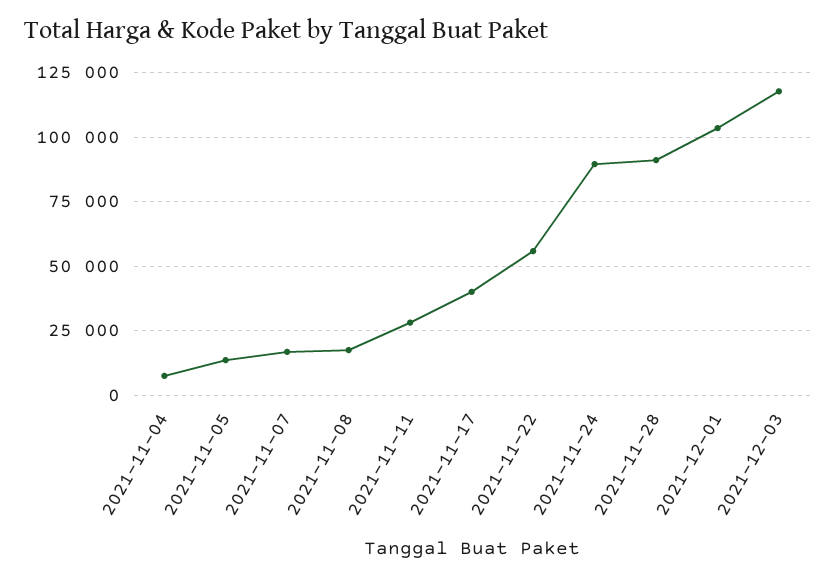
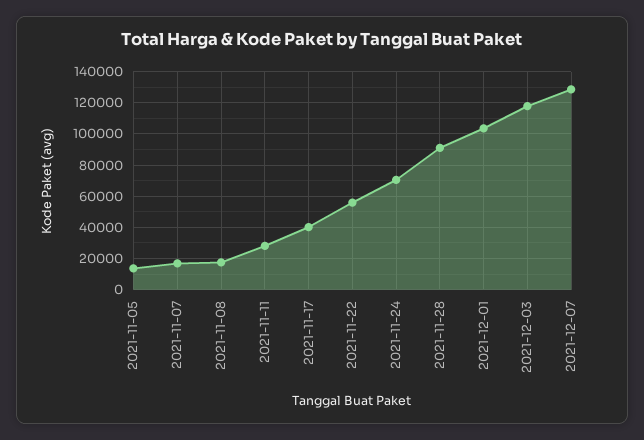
2021-11-04: 7500 -> none
2021-11-24: 90000 -> 70000
2021-12-07: none -> 130000

